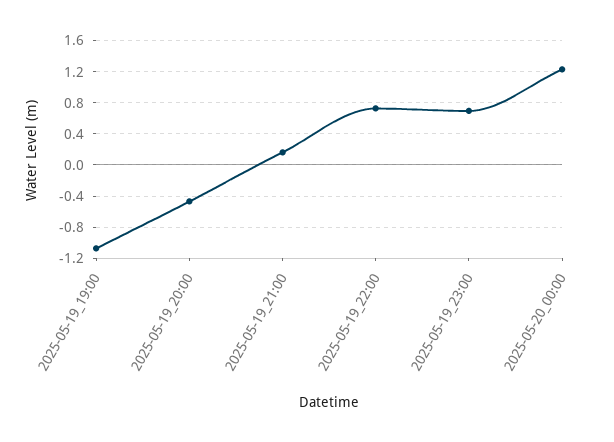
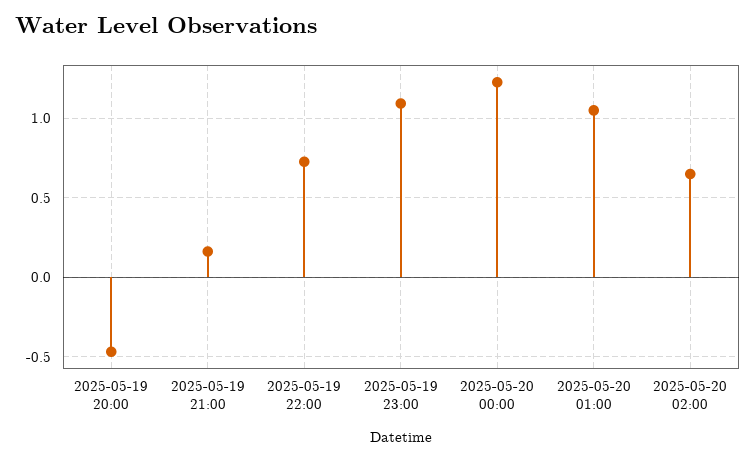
2025-05-19_19:00: -1.1 -> none
2025-05-19_23:00: 0.7 -> 1.1
2025-05-20 01:00: none -> 1.05
2025-05-20 02:00: none -> 0.65

